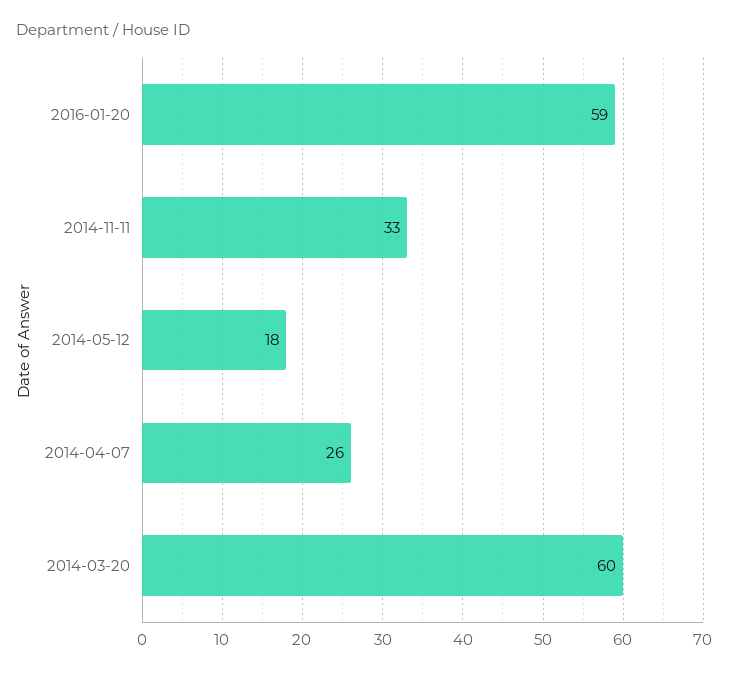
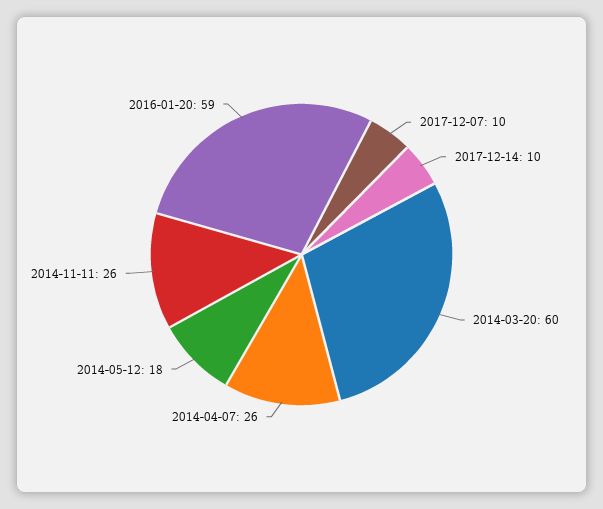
2014-11-11: 33 -> 26
2017-12-07: none -> 10
2017-12-14: none -> 10

